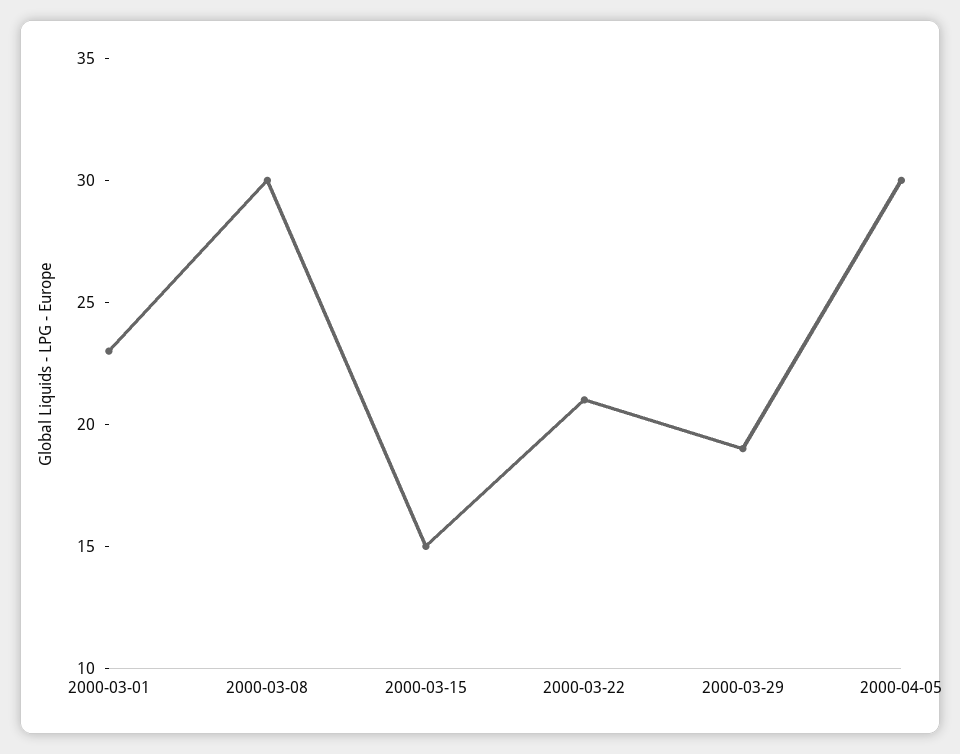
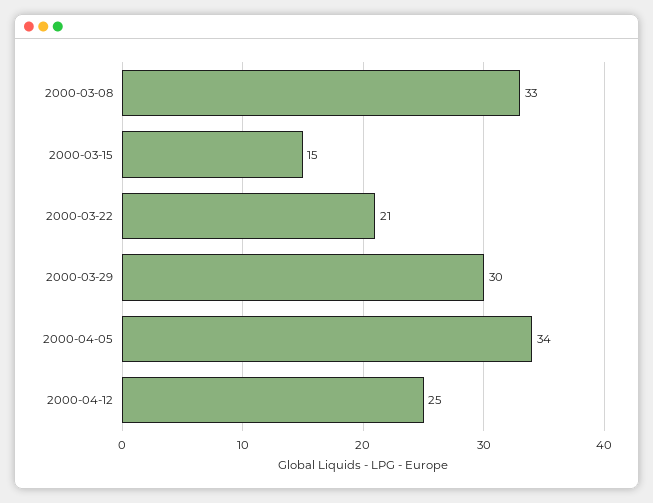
2000-03-01: 23 -> none
2000-03-08: 30 -> 33
2000-03-29: 19 -> 30
2000-04-05: 30 -> 34
2000-04-12: none -> 25

